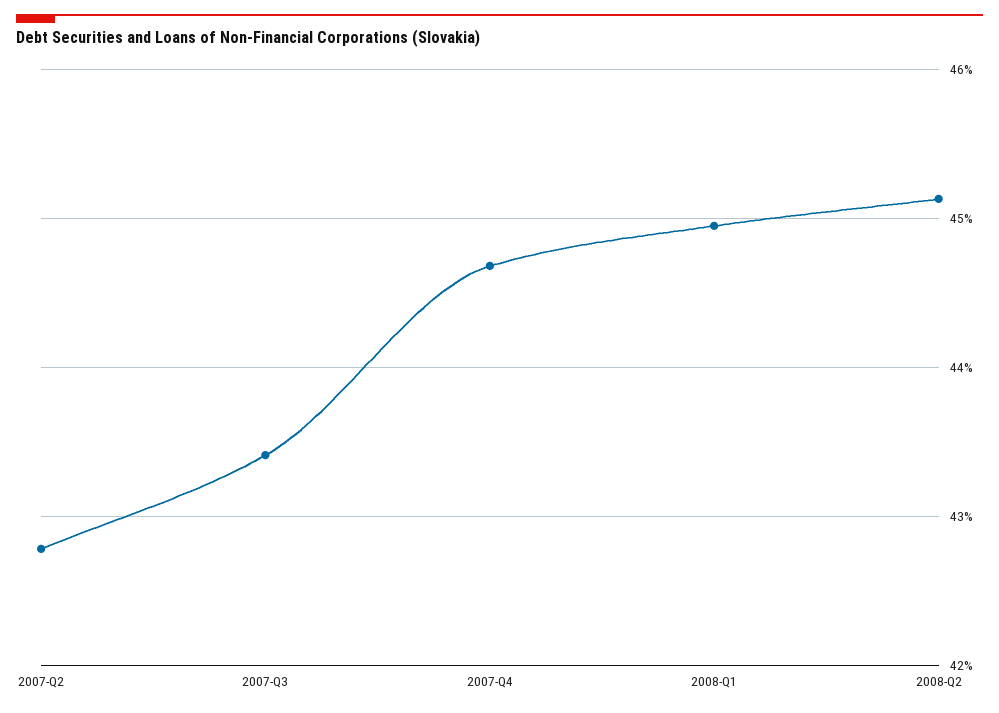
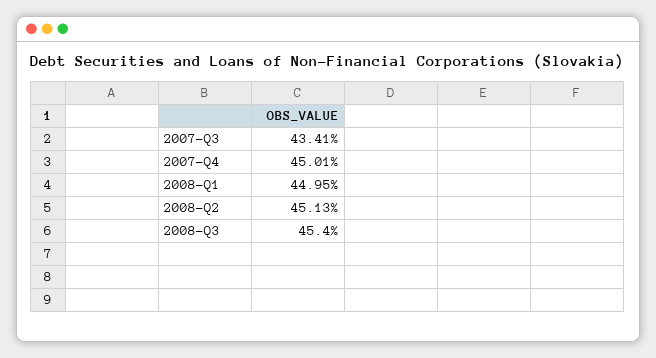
2007-Q2: 42.8 -> none
2007-Q4: 44.7 -> 45.01
2008-Q3: none -> 45.4

